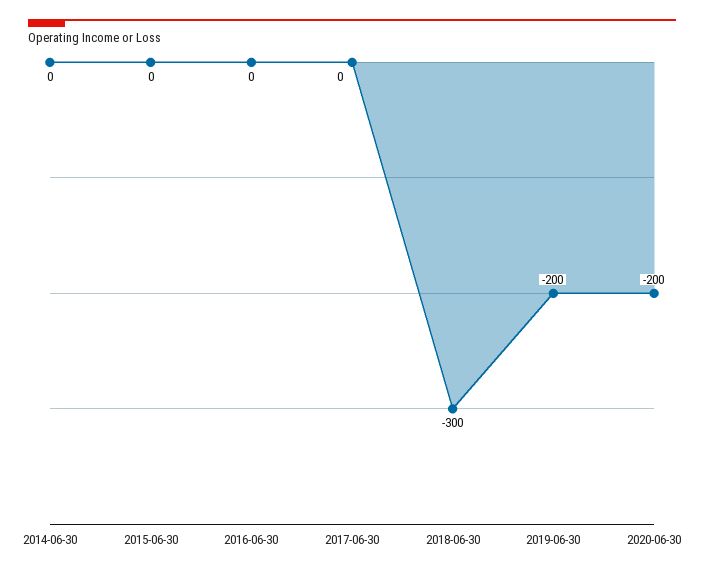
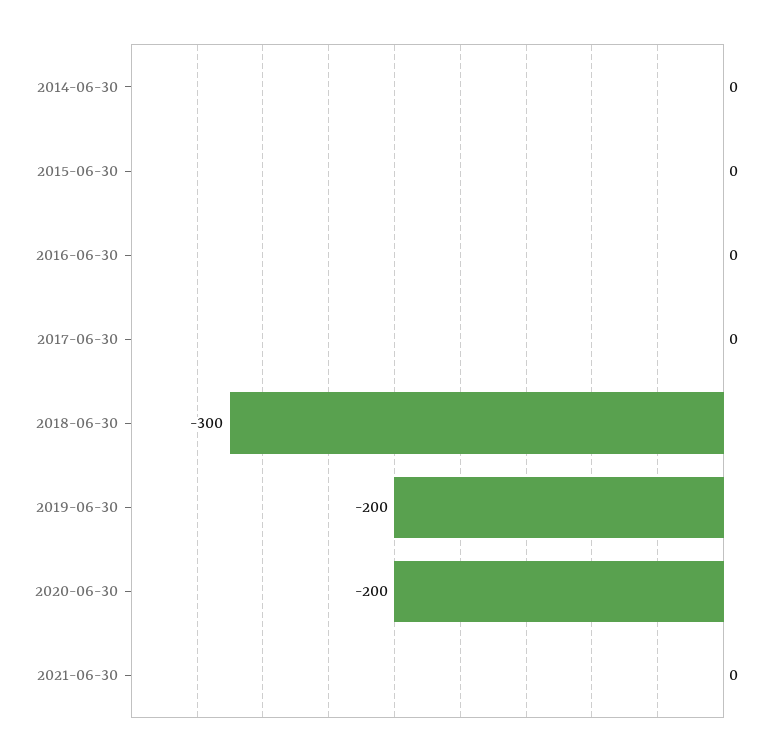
2021-06-30: none -> 0

